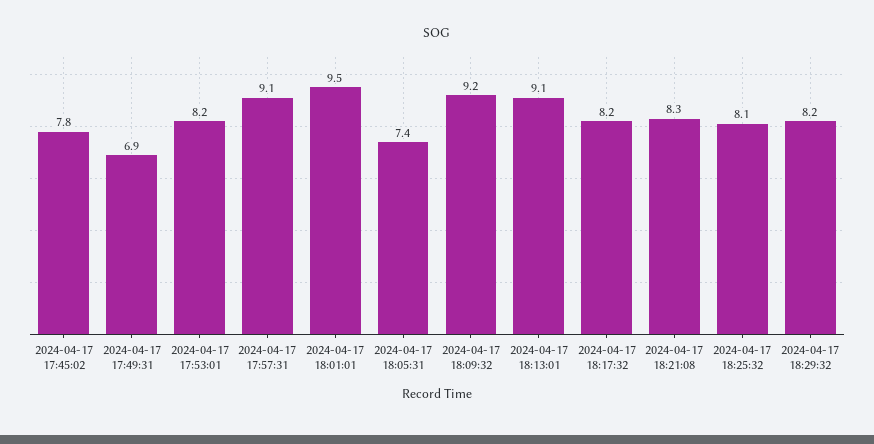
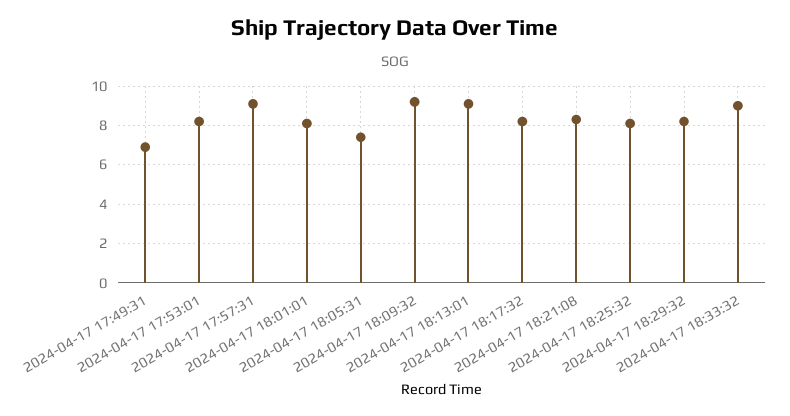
2024-04-17 17:45:02: 7.8 -> none
2024-04-17 18:01:01: 9.5 -> 8
2024-04-17 18:33:32: none -> 9

